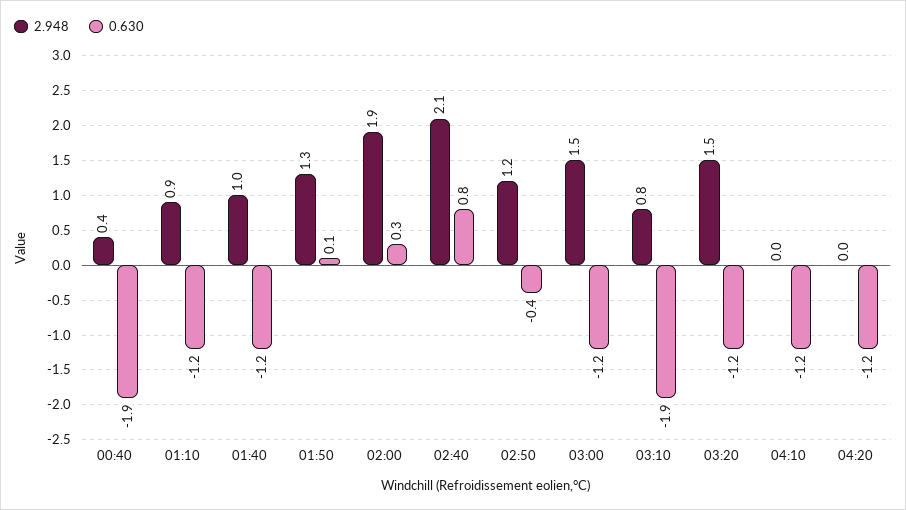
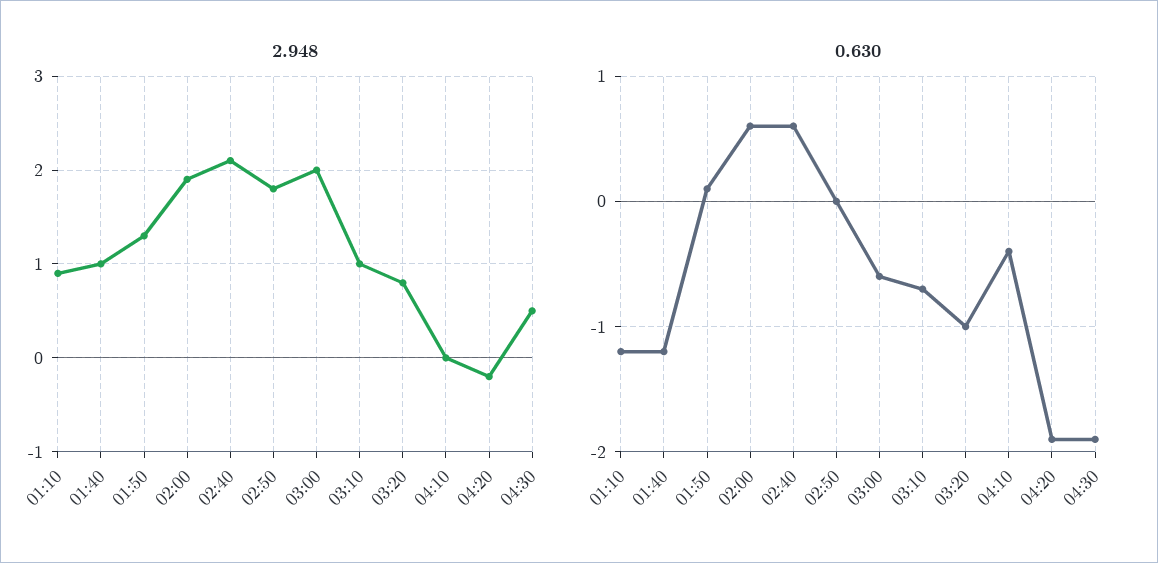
2.948, 00:40: 0.4 -> none
0.630, 00:40: -1.9 -> none
0.630, 02:00: 0.3 -> 0.6
0.630, 02:40: 0.8 -> 0.6
2.948, 02:50: 1.2 -> 1.8
0.630, 02:50: -0.4 -> 0
2.948, 03:00: 1.5 -> 2
0.630, 03:00: -1.2 -> -0.6
2.948, 03:10: 0.8 -> 1
0.630, 03:10: -1.9 -> -0.7
2.948, 03:20: 1.5 -> 0.8
0.630, 03:20: -1.2 -> -1
0.630, 04:10: -1.2 -> -0.4
2.948, 04:20: 0 -> -0.2
0.630, 04:20: -1.2 -> -1.9
2.948, 04:30: none -> 0.5
0.630, 04:30: none -> -1.9

